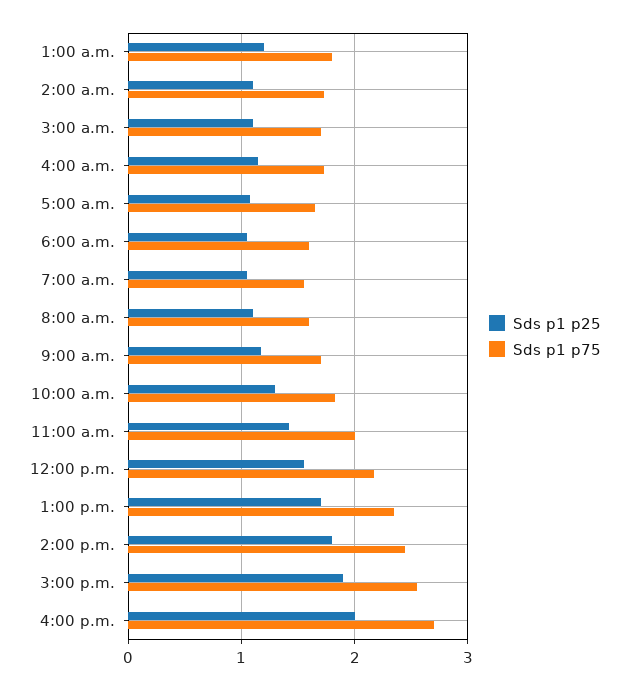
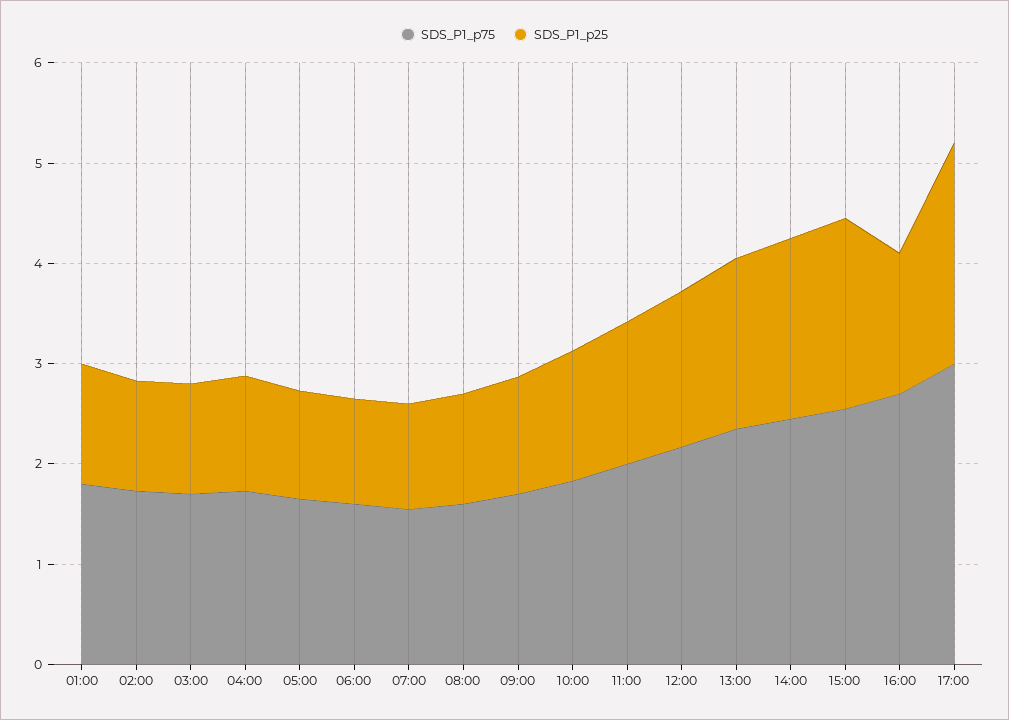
Sds p1 p25, 4:00 p.m.: 2 -> 1.4
Sds p1 p75, 17:00: none -> 3
Sds p1 p25, 17:00: none -> 2.2

